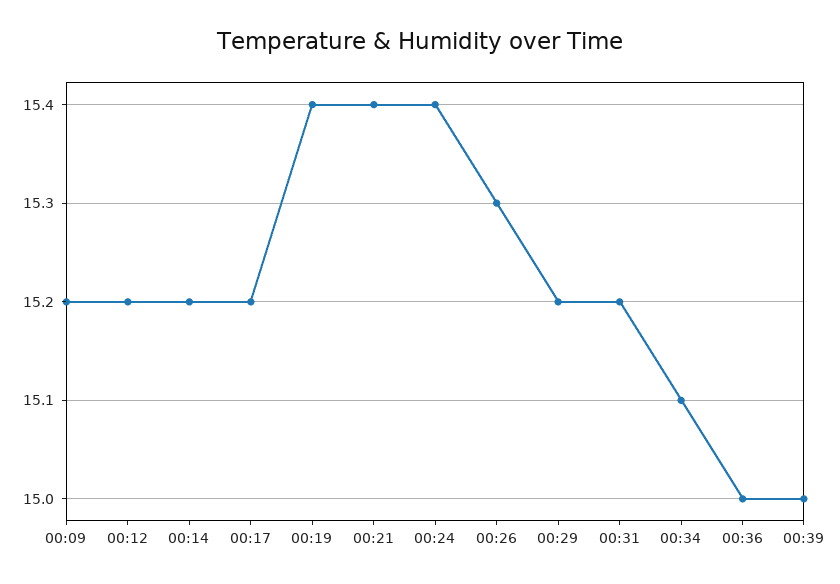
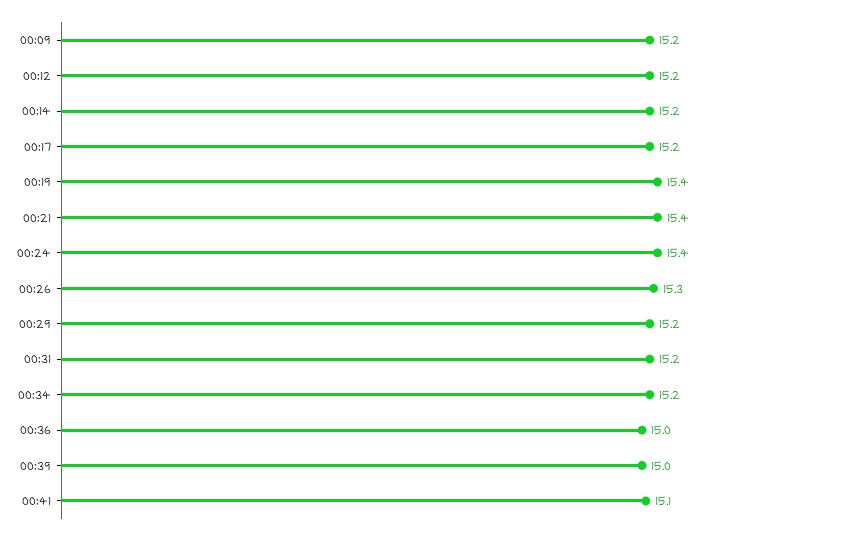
00:34: 15.1 -> 15.2
00:41: none -> 15.1

